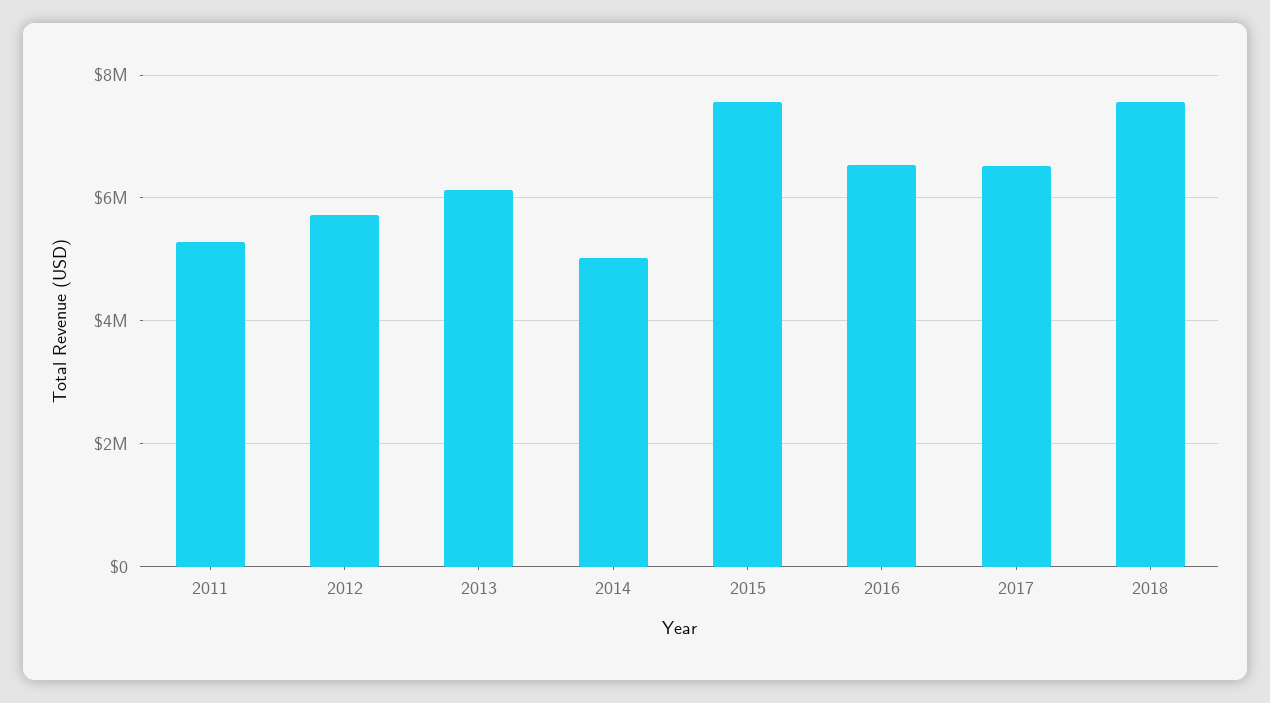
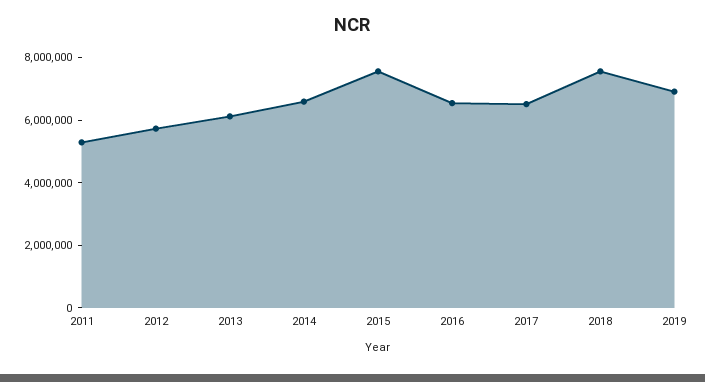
2014: 5000000 -> 6500000
2019: none -> 7000000

